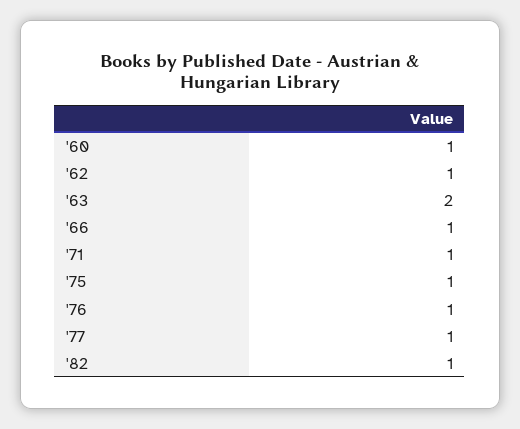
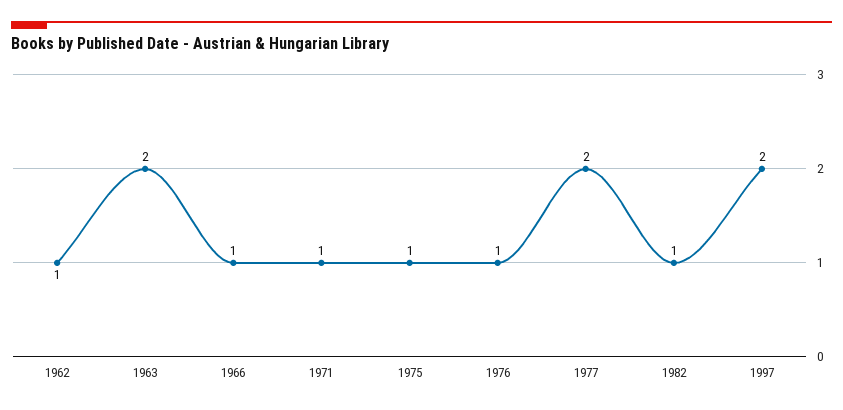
'60: 1 -> none
'77: 1 -> 2
1997: none -> 2

